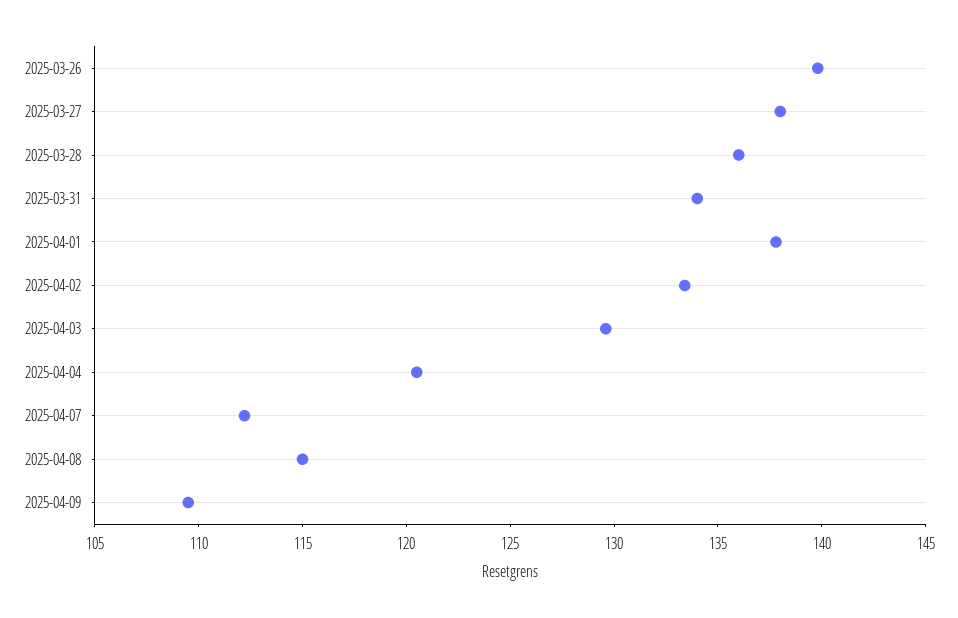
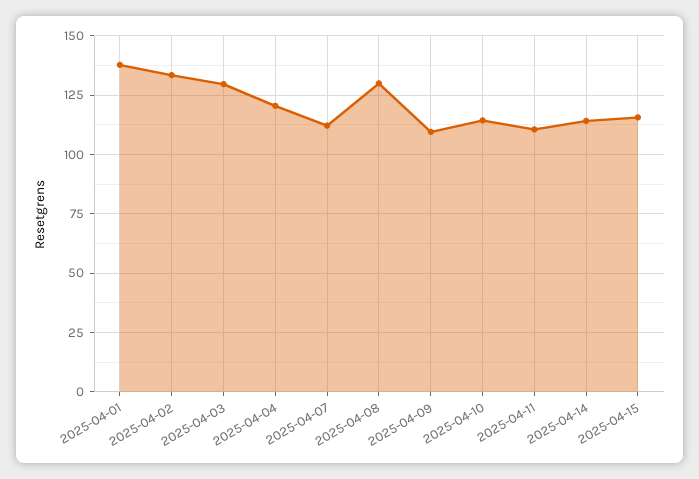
2025-03-26: 140 -> none
2025-03-27: 138 -> none
2025-03-28: 136 -> none
2025-03-31: 134 -> none
2025-04-08: 115 -> 130
2025-04-10: none -> 115
2025-04-11: none -> 110
2025-04-14: none -> 115
2025-04-15: none -> 115

